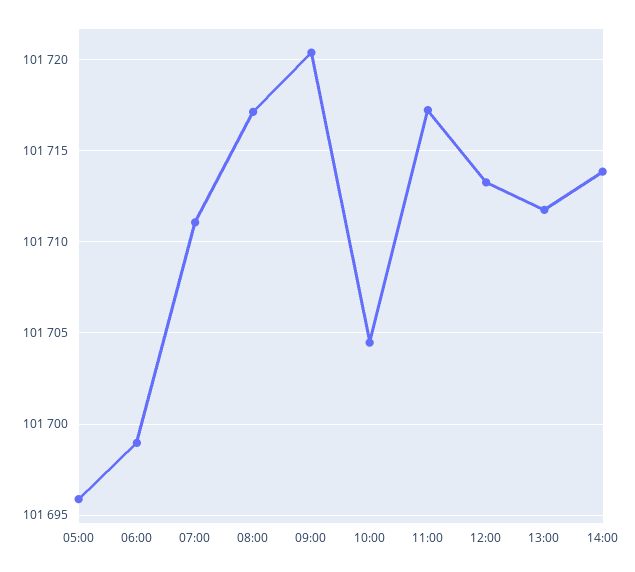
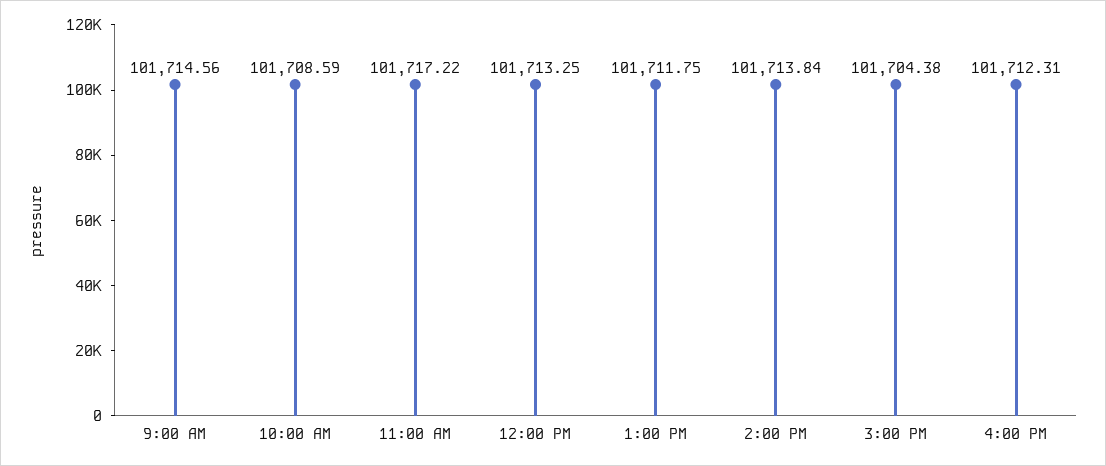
05:00: 101696 -> none
06:00: 101699 -> none
07:00: 101711 -> none
08:00: 101717 -> none
09:00: 101720.5 -> 101714.56
10:00: 101704.5 -> 101708.59
3:00 PM: none -> 101704.38
4:00 PM: none -> 101712.31

